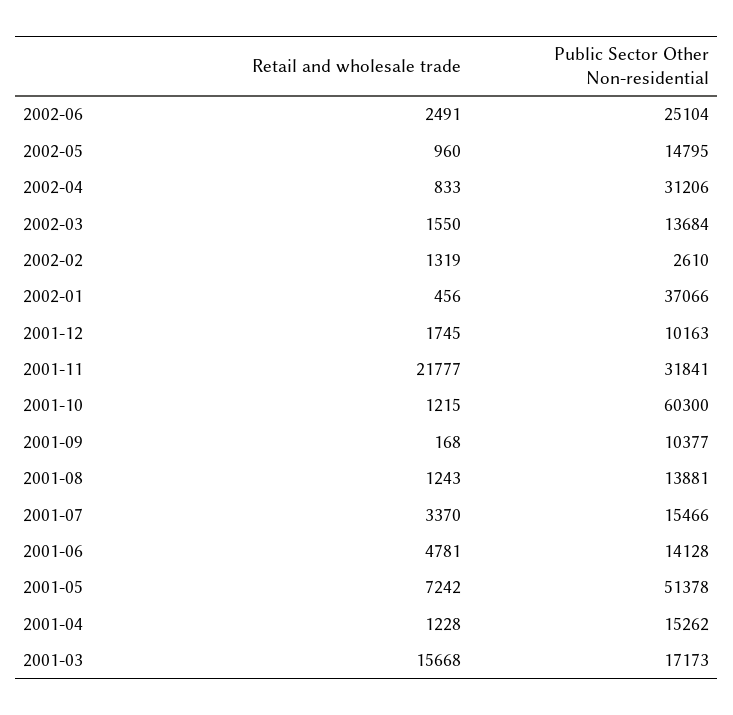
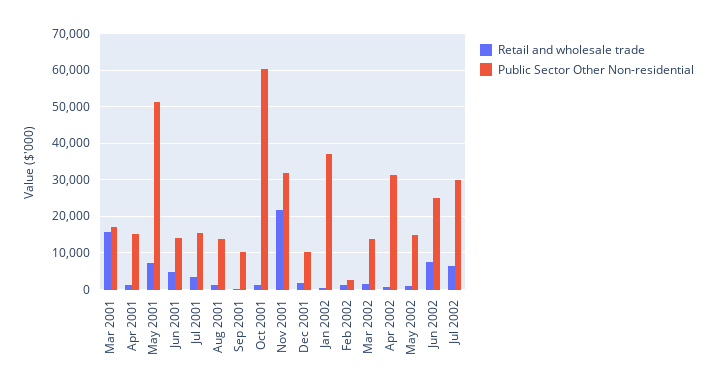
Retail and wholesale trade, 2002-06: 2491 -> 8000
Retail and wholesale trade, Jul 2002: none -> 6000
Public Sector Other Non-residential, Jul 2002: none -> 30000

